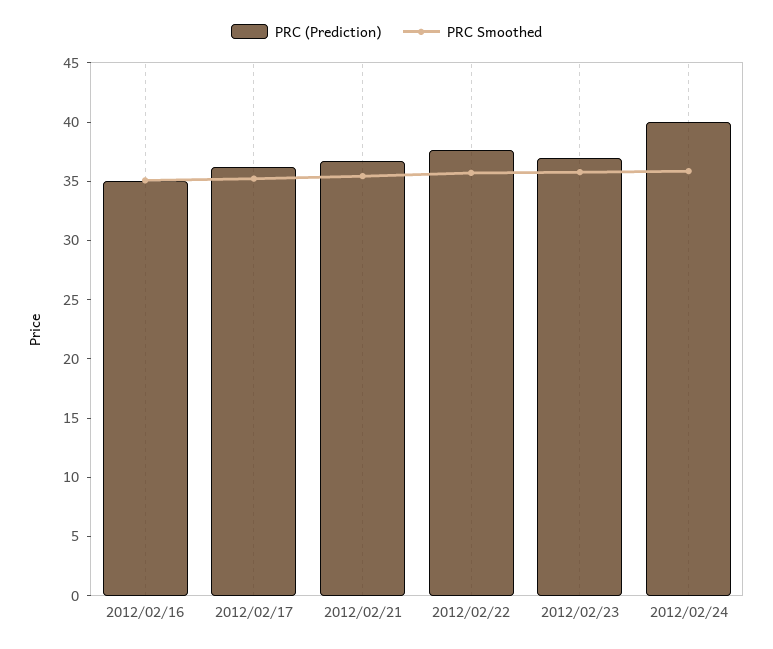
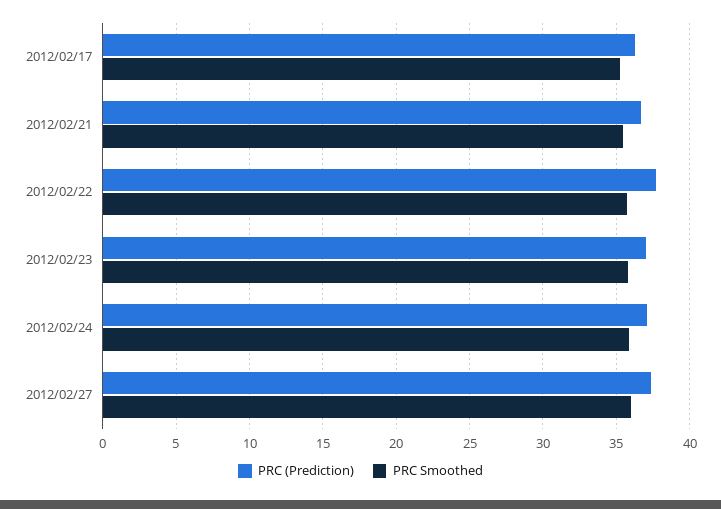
PRC (Prediction), 2012/02/16: 35 -> none
PRC Smoothed, 2012/02/16: 35 -> none
PRC (Prediction), 2012/02/24: 40 -> 37
PRC (Prediction), 2012/02/27: none -> 37.5
PRC Smoothed, 2012/02/27: none -> 36

